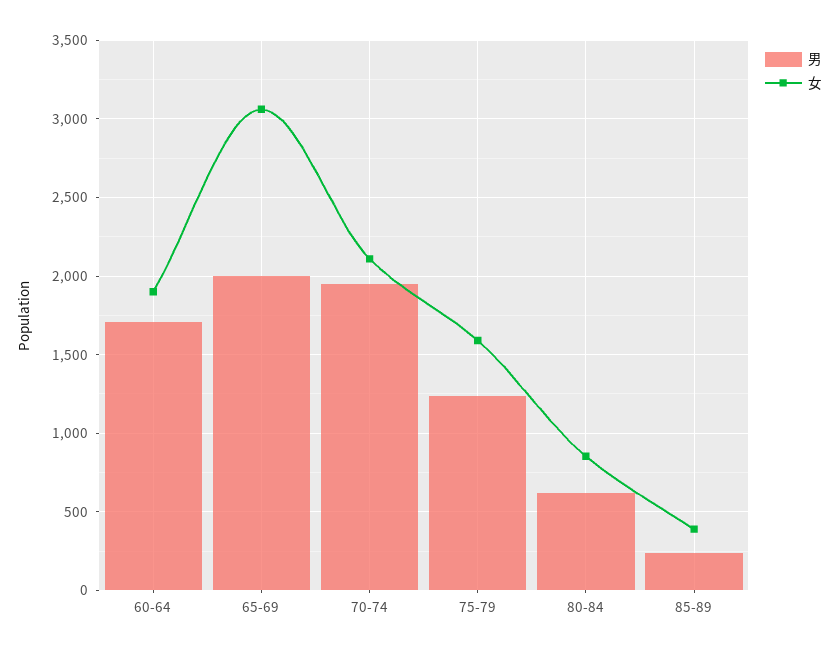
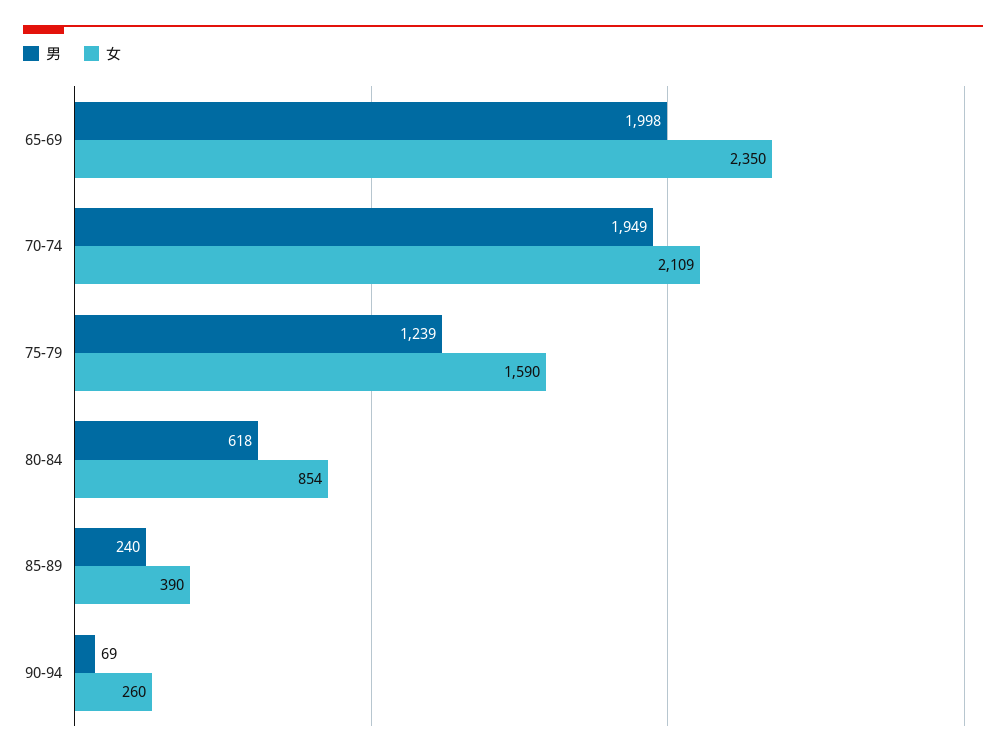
男, 60-64: 1700 -> none
女, 60-64: 1900 -> none
女, 65-69: 3050 -> 2350
男, 90-94: none -> 69
女, 90-94: none -> 260

